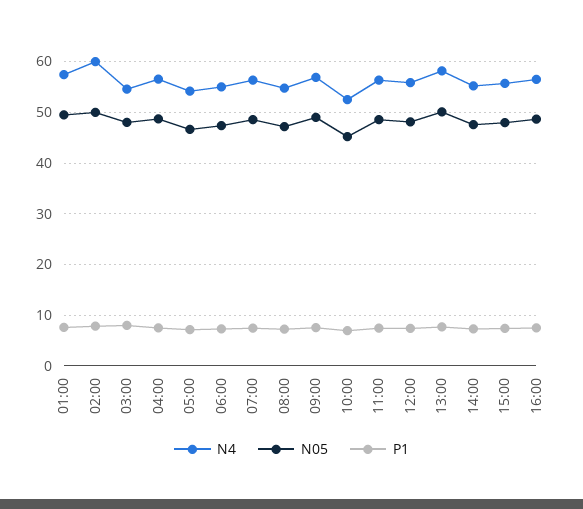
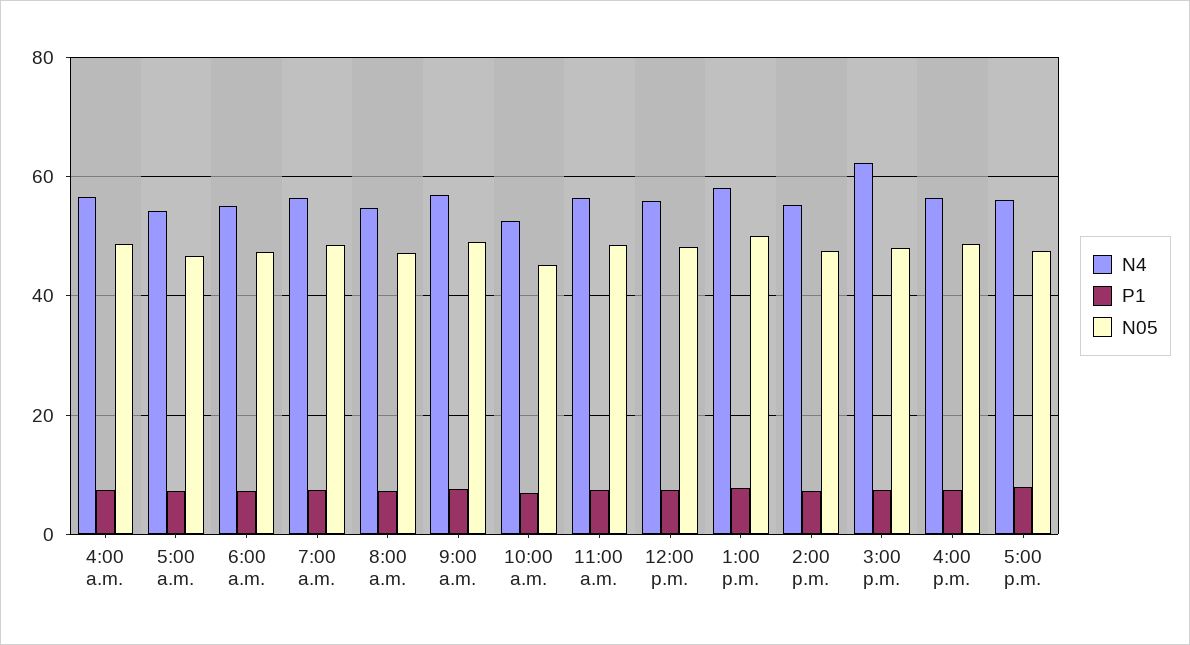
N4, 01:00: 58 -> none
N05, 01:00: 50 -> none
P1, 01:00: 8 -> none
N4, 02:00: 60 -> none
N05, 02:00: 50 -> none
P1, 02:00: 8 -> none
N4, 03:00: 54 -> none
N05, 03:00: 48 -> none
P1, 03:00: 8 -> none
N4, 15:00: 56 -> 62
N4, 5:00 p.m.: none -> 56
P1, 5:00 p.m.: none -> 8
N05, 5:00 p.m.: none -> 48

